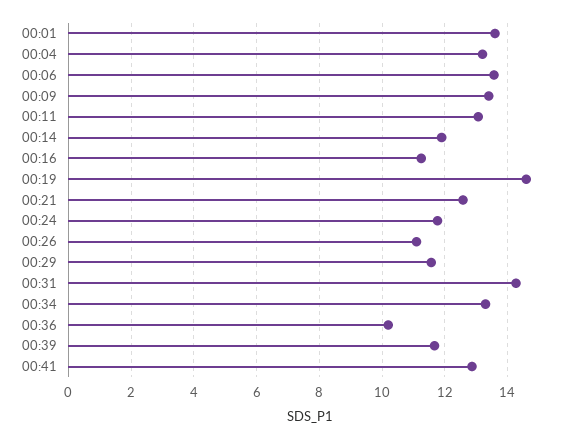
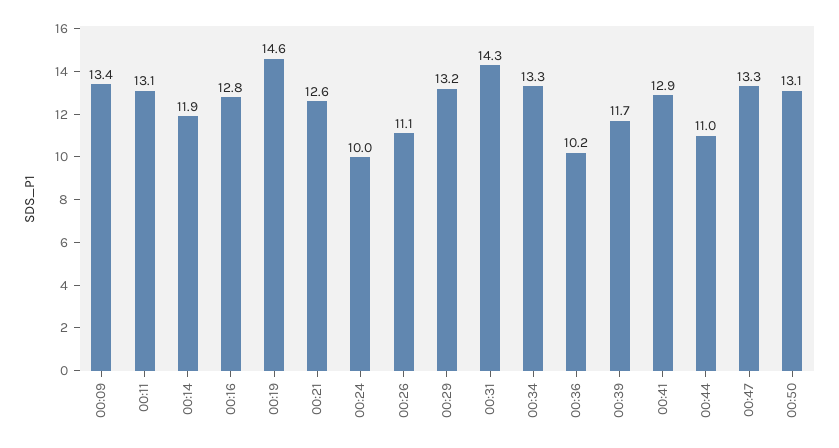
00:01: 13.6 -> none
00:04: 13.2 -> none
00:06: 13.6 -> none
00:16: 11.2 -> 12.8
00:24: 11.8 -> 10
00:29: 11.6 -> 13.2
00:44: none -> 11
00:47: none -> 13.3
00:50: none -> 13.1

